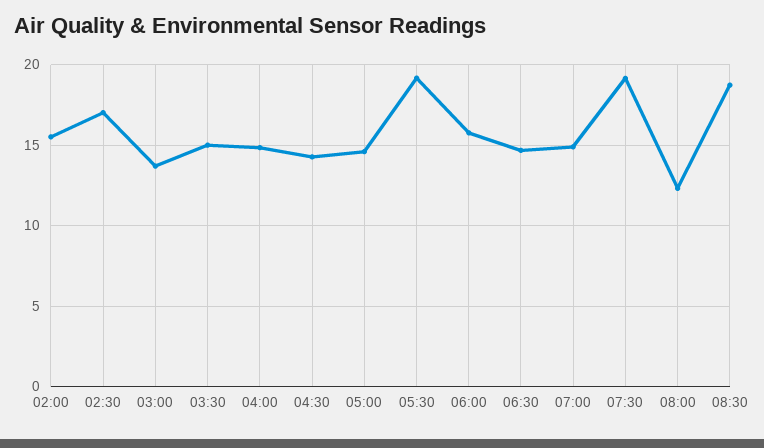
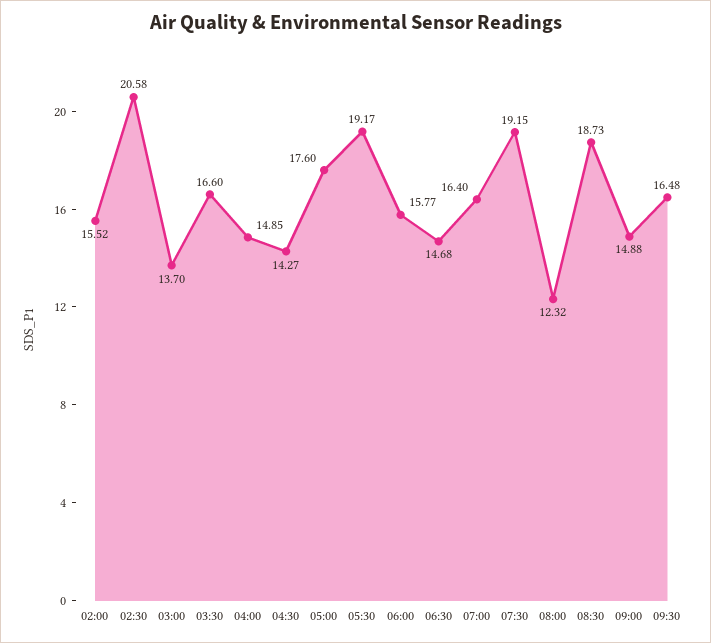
02:30: 17 -> 20.58
03:30: 15 -> 16.6
05:00: 14.5 -> 17.6
07:00: 15 -> 16.4
09:00: none -> 14.88
09:30: none -> 16.48

